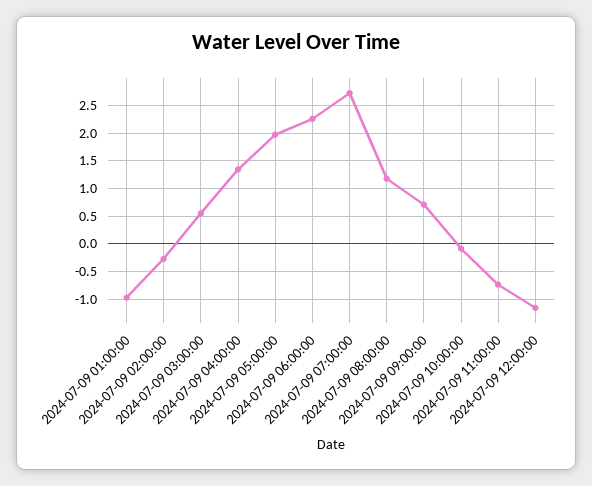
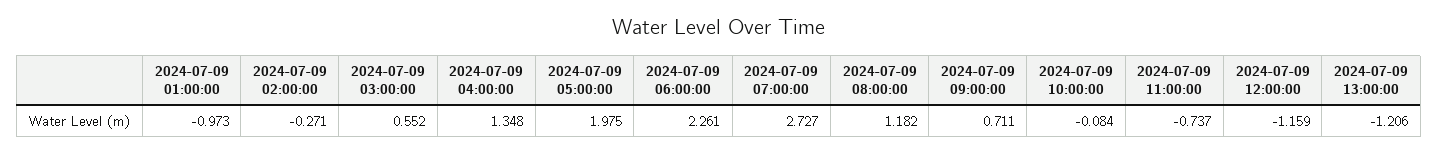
2024-07-09 13:00:00: none -> -1.206

